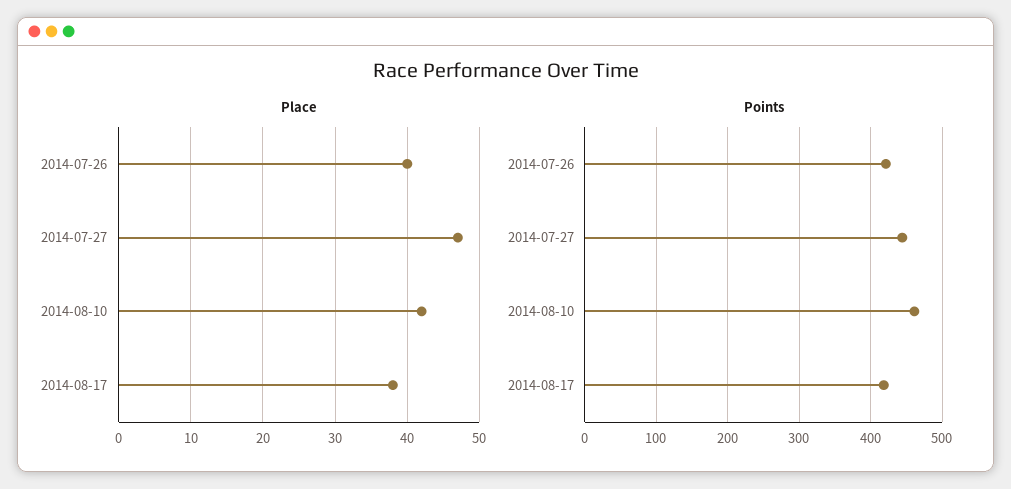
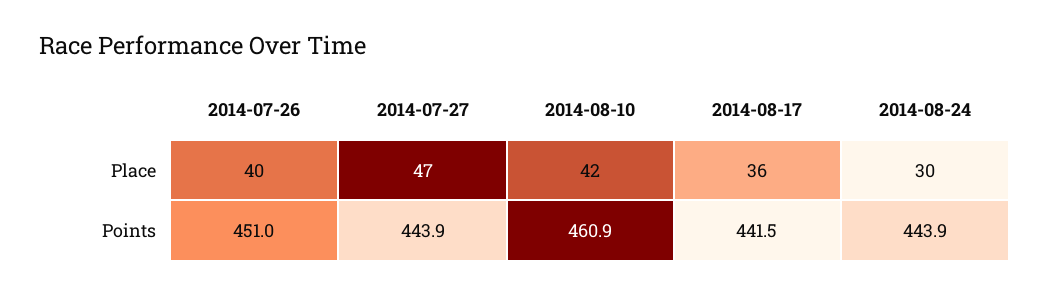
Place, 2014-08-17: 38 -> 36
Points, 2014-07-26: 420 -> 451
Points, 2014-08-17: 420 -> 441.5
Place, 2014-08-24: none -> 30
Points, 2014-08-24: none -> 443.9

